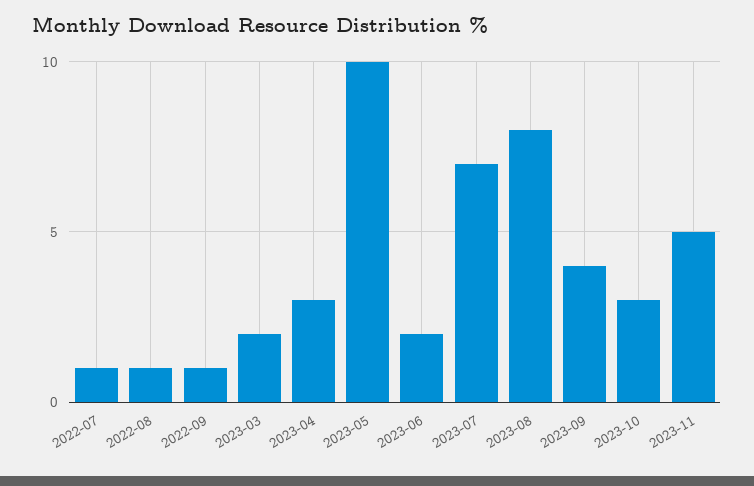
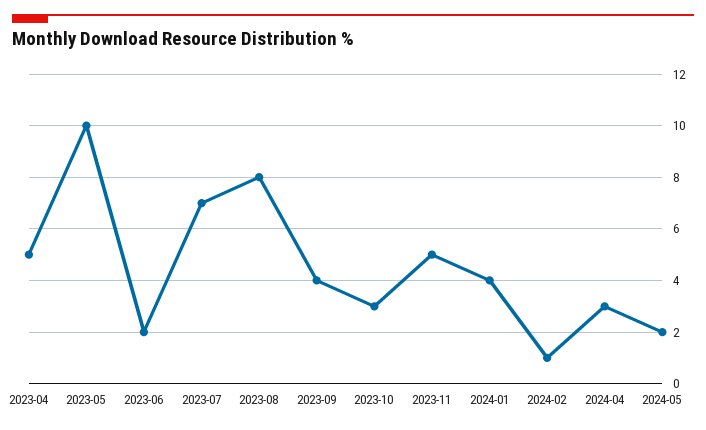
2022-07: 1 -> none
2022-08: 1 -> none
2022-09: 1 -> none
2023-03: 2 -> none
2023-04: 3 -> 5
2024-01: none -> 4
2024-02: none -> 1
2024-04: none -> 3
2024-05: none -> 2

